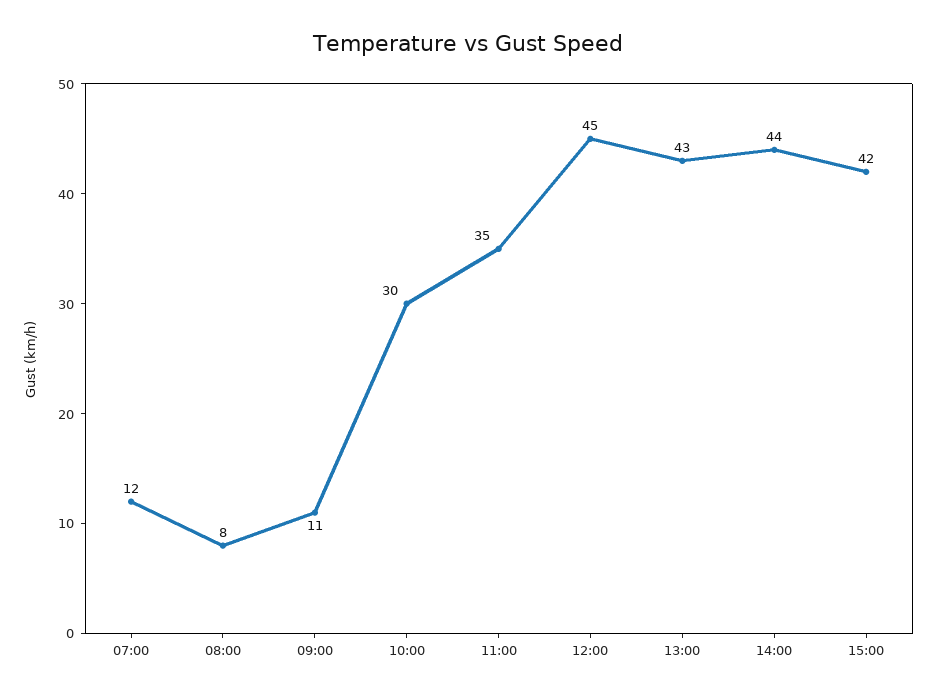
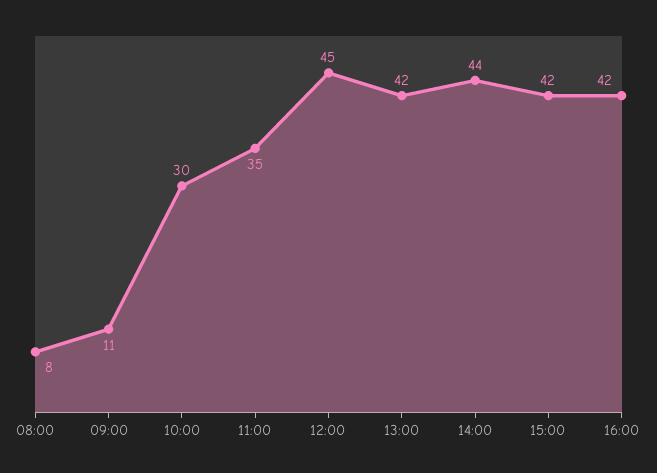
07:00: 12 -> none
13:00: 43 -> 42
16:00: none -> 42

